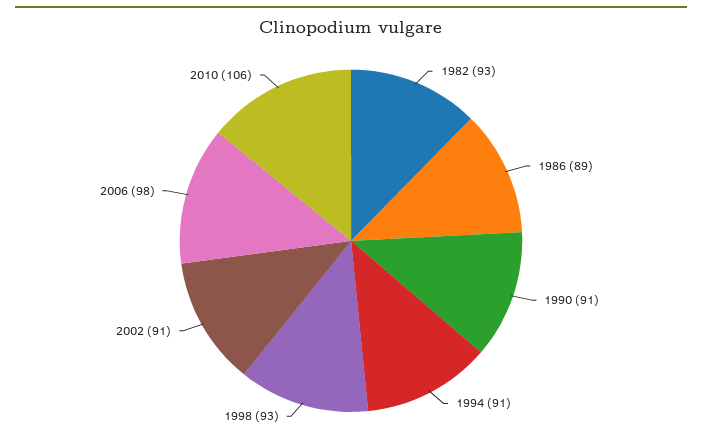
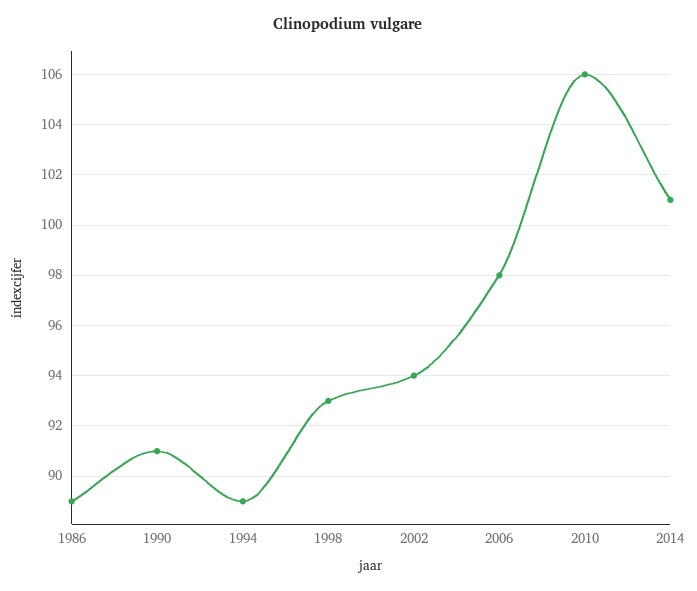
1982: 93 -> none
1994: 91 -> 89
2002: 91 -> 94
2014: none -> 101

